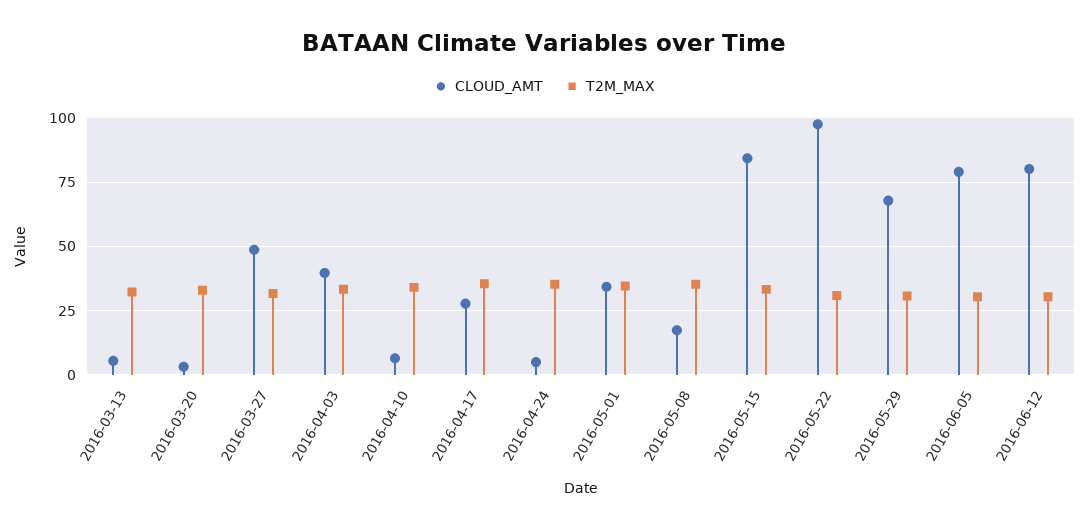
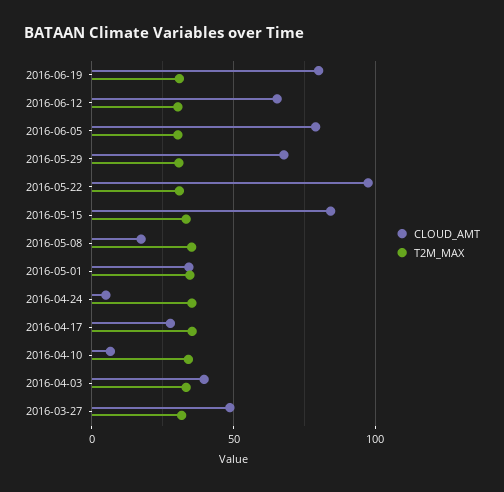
CLOUD_AMT, 2016-03-13: 5 -> none
T2M_MAX, 2016-03-13: 32.5 -> none
CLOUD_AMT, 2016-03-20: 2.5 -> none
T2M_MAX, 2016-03-20: 32.5 -> none
CLOUD_AMT, 2016-06-12: 80 -> 65
CLOUD_AMT, 2016-06-19: none -> 80
T2M_MAX, 2016-06-19: none -> 30

